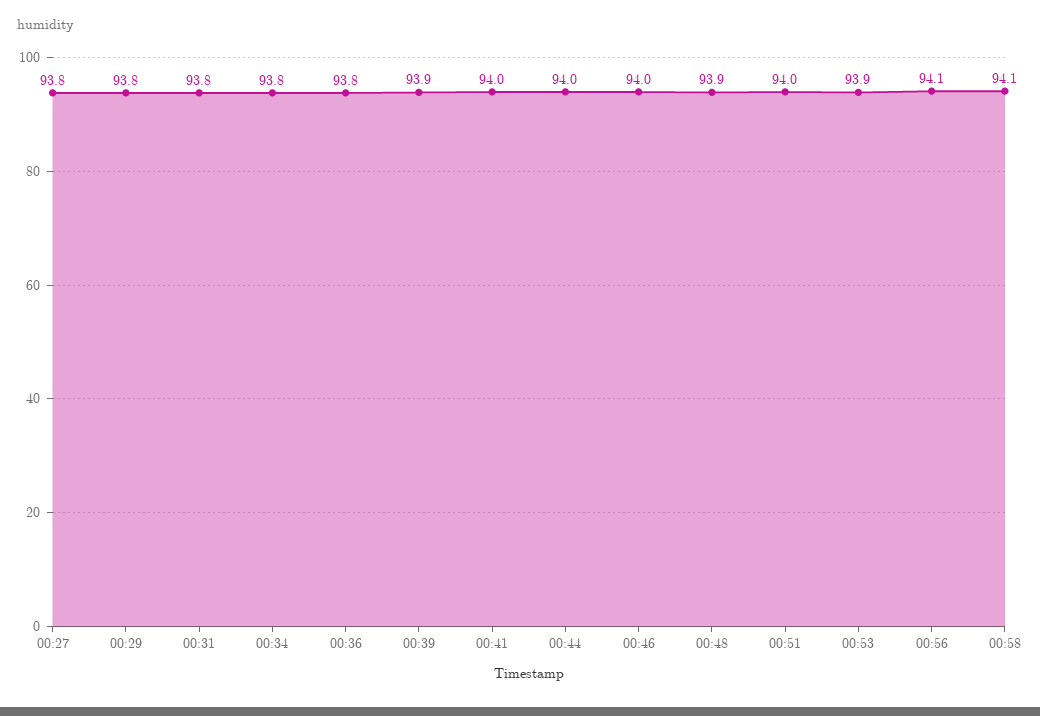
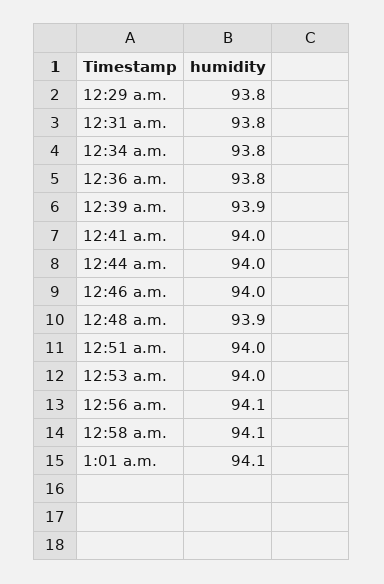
00:27: 93.8 -> none
00:53: 93.9 -> 94
1:01 a.m.: none -> 94.1

